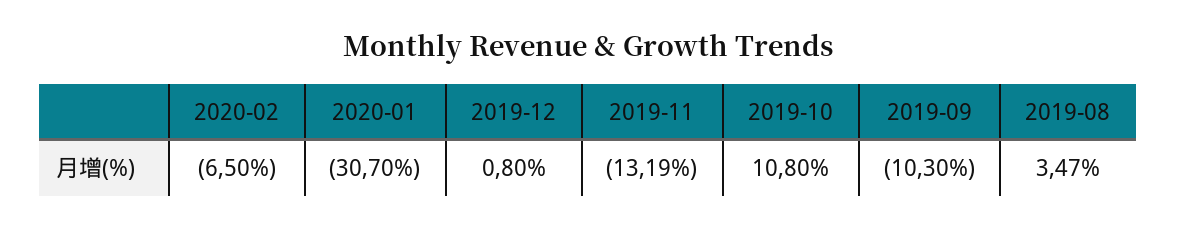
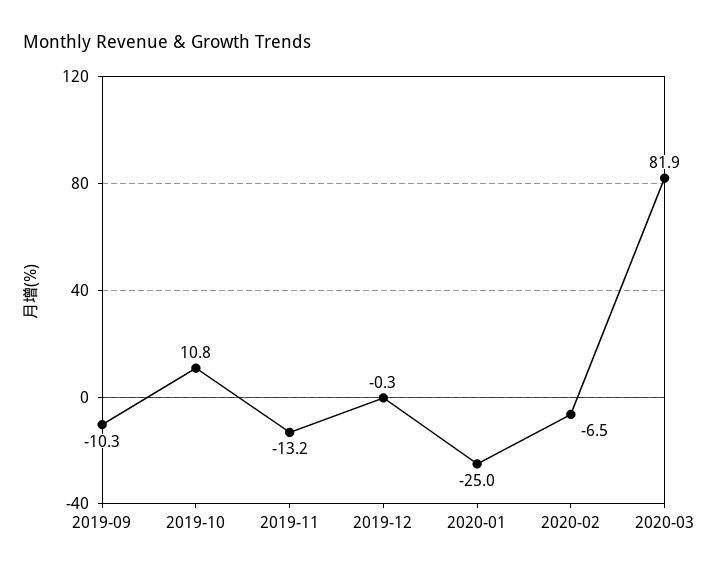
2020-01: -30.7 -> -25
2019-12: 0.8 -> -0.3
2019-08: 3.47 -> none
2020-03: none -> 81.9

